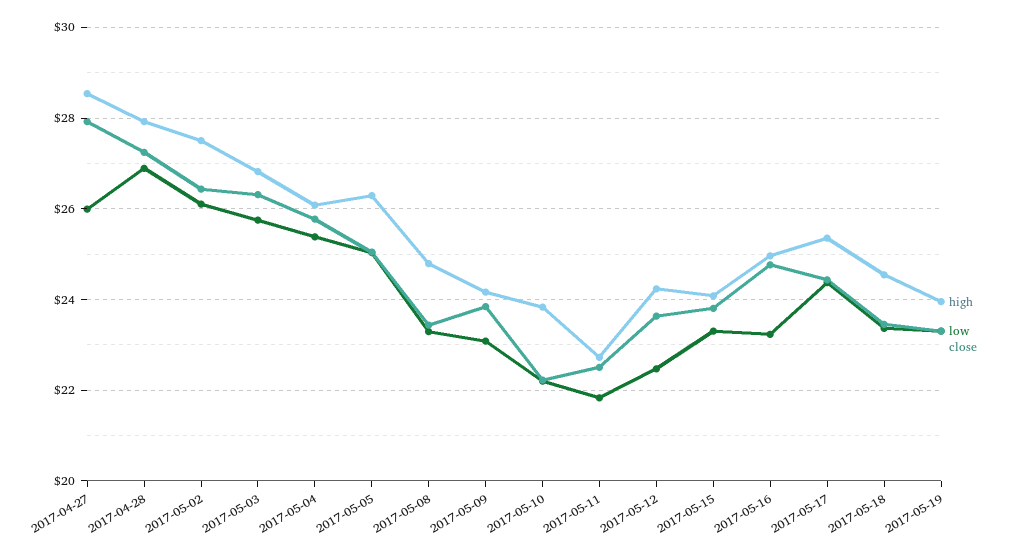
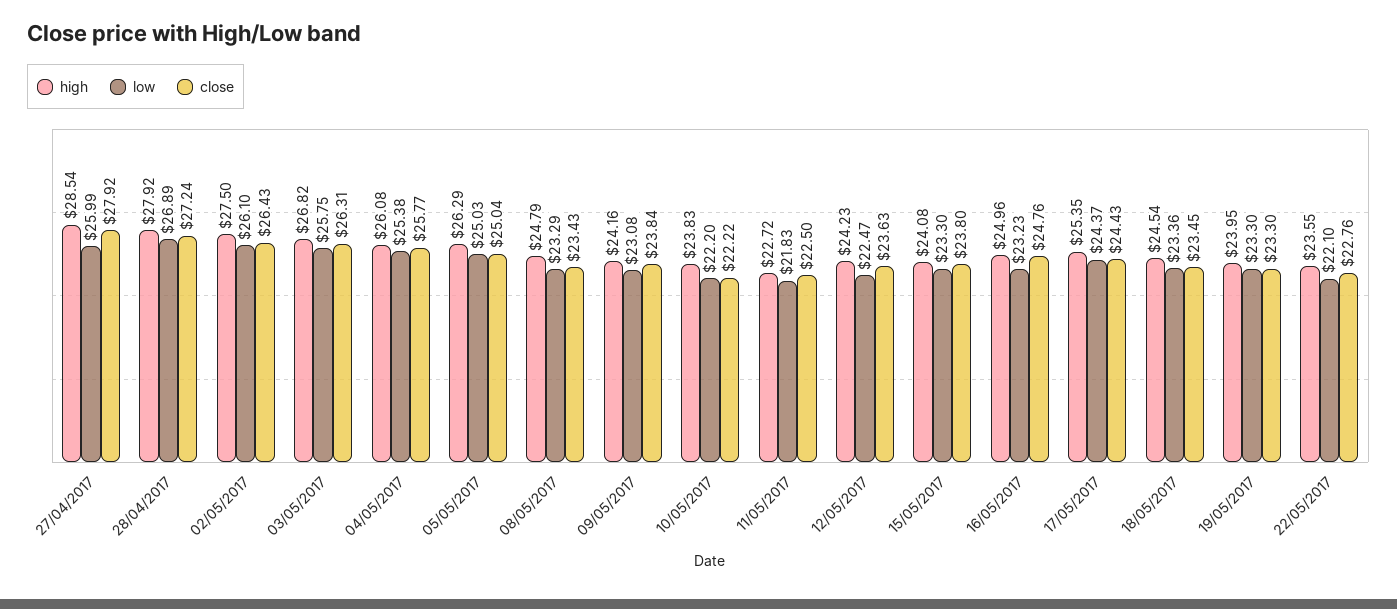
high, 22/05/2017: none -> 23.55
low, 22/05/2017: none -> 22.1
close, 22/05/2017: none -> 22.76

